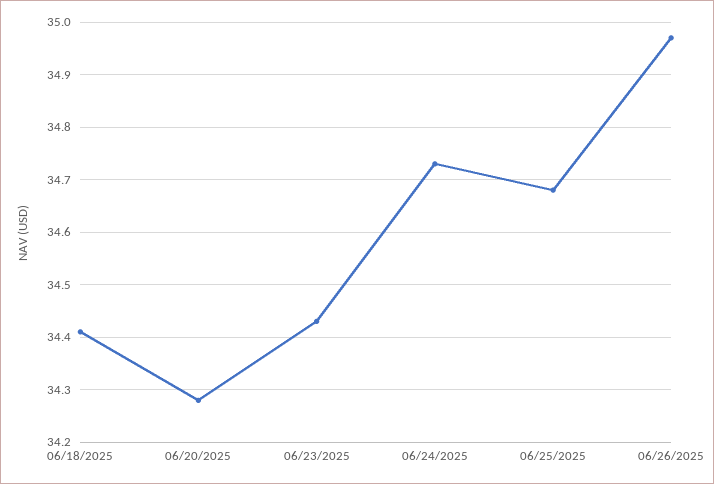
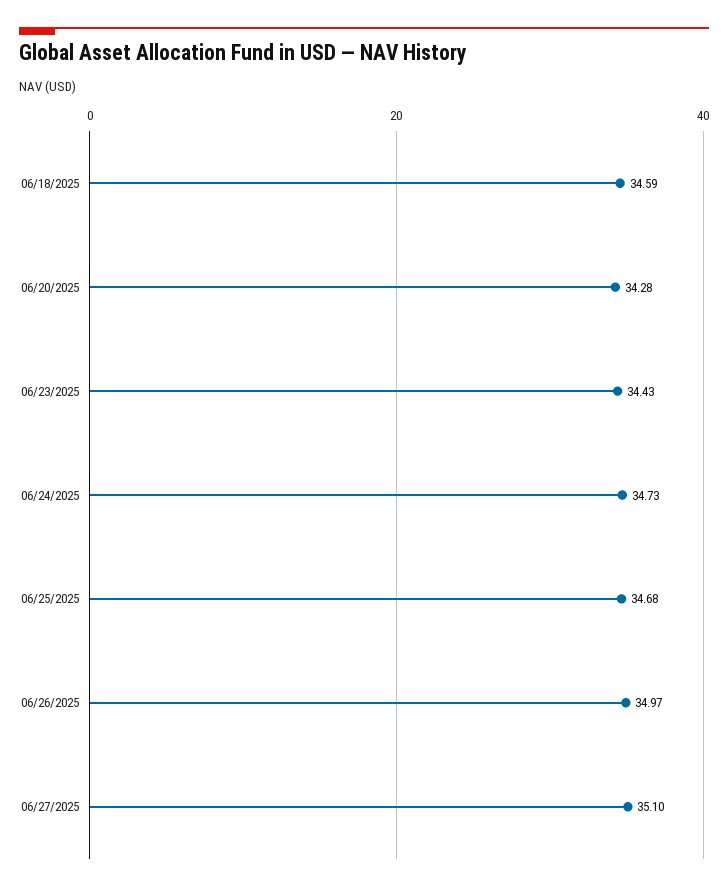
06/18/2025: 34.4 -> 34.59
06/27/2025: none -> 35.1

